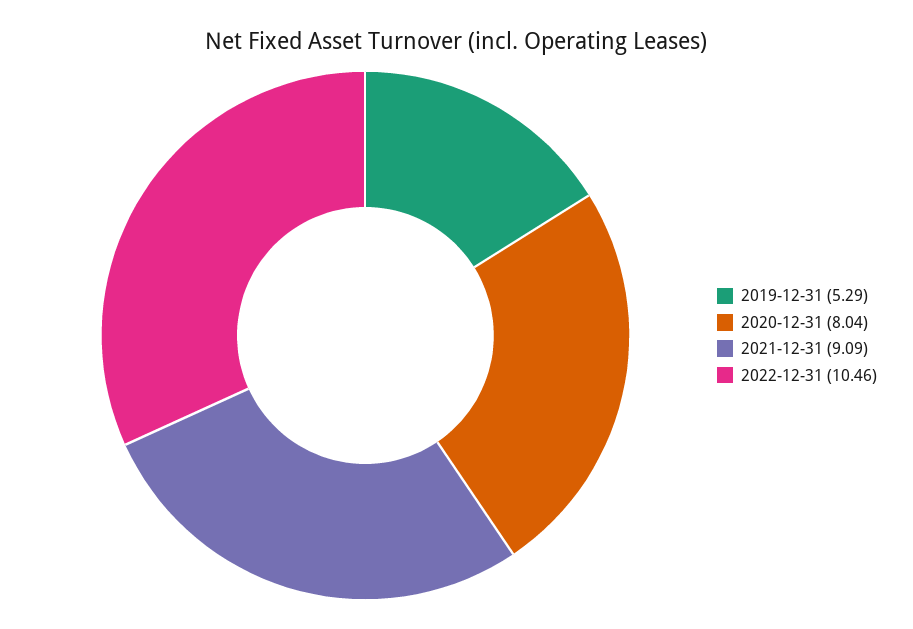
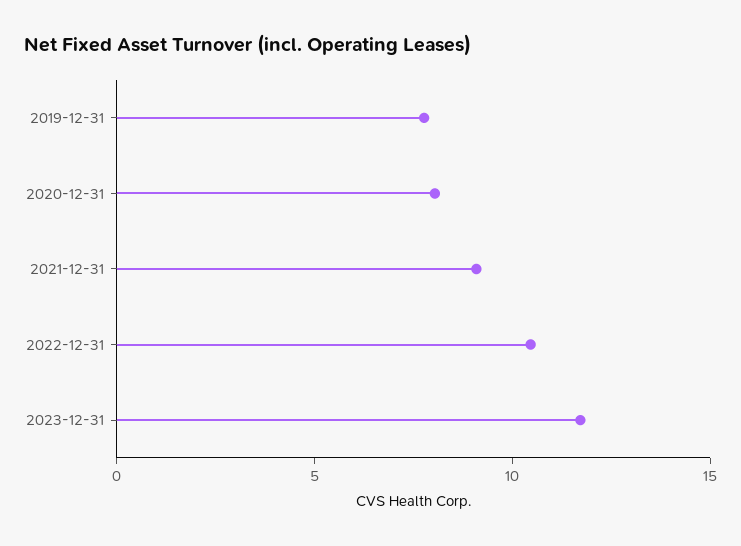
2019-12-31: 5.29 -> 8
2023-12-31: none -> 12

